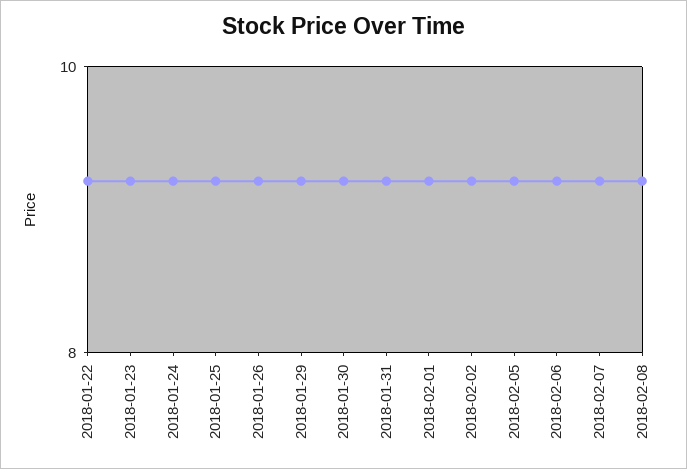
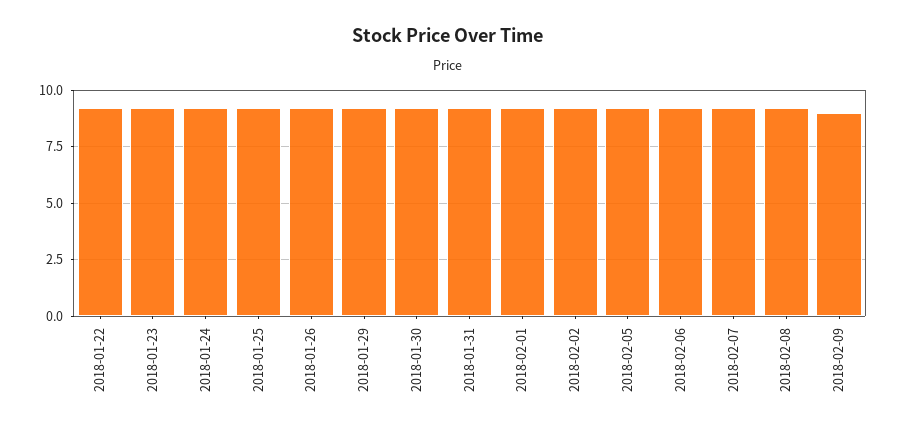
2018-02-09: none -> 9

